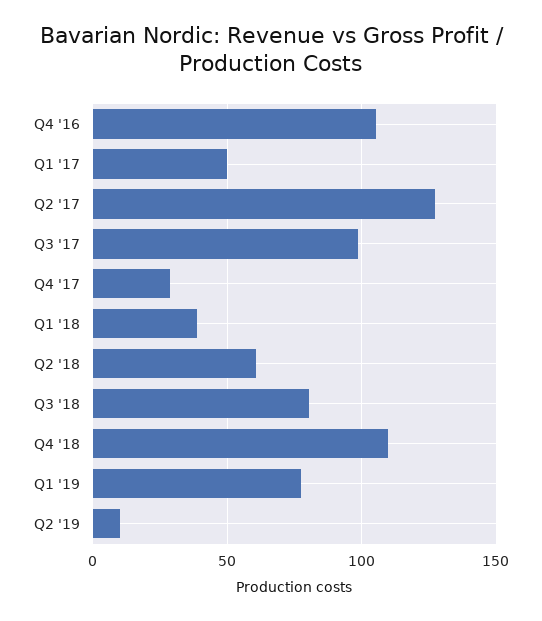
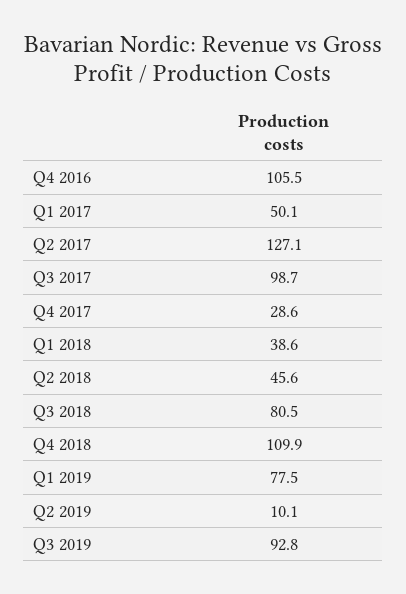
Q2 '18: 60 -> 45.6
Q3 2019: none -> 92.8

